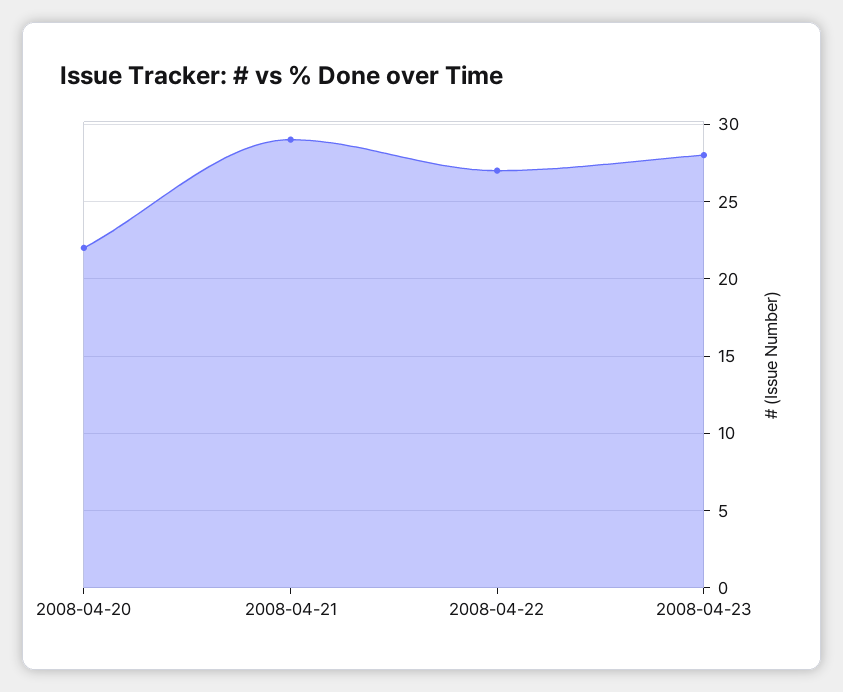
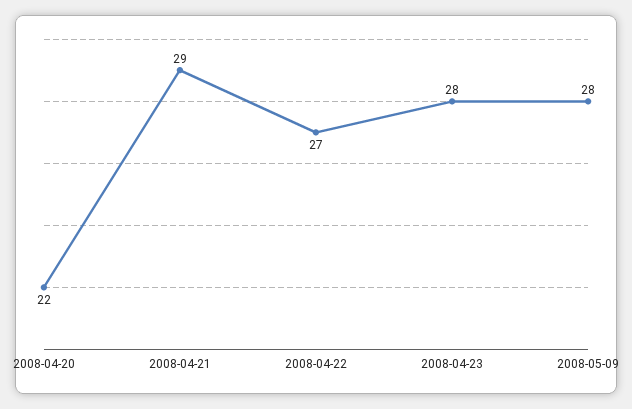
2008-05-09: none -> 28

